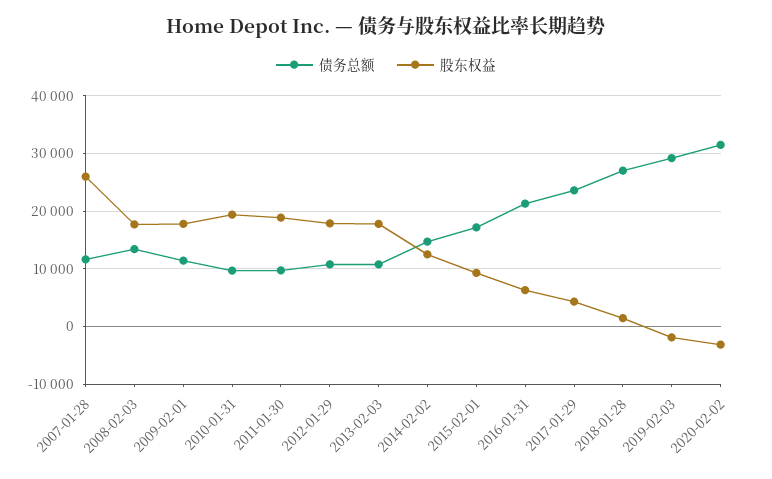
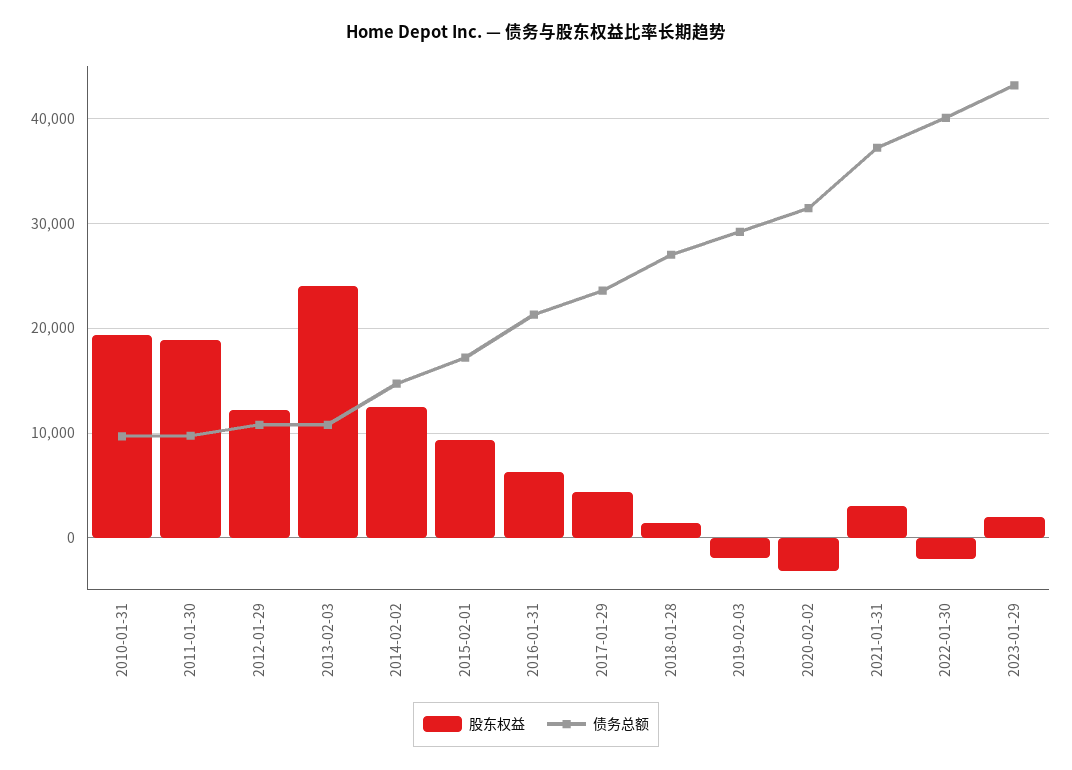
债务总额, 2007-01-28: 12000 -> none
股东权益, 2007-01-28: 26000 -> none
债务总额, 2008-02-03: 14000 -> none
股东权益, 2008-02-03: 18000 -> none
债务总额, 2009-02-01: 12000 -> none
股东权益, 2009-02-01: 18000 -> none
股东权益, 2012-01-29: 18000 -> 12000
股东权益, 2013-02-03: 18000 -> 24000
股东权益, 2021-01-31: none -> 3000
债务总额, 2021-01-31: none -> 37000
股东权益, 2022-01-30: none -> -2000
债务总额, 2022-01-30: none -> 40000
股东权益, 2023-01-29: none -> 2000
债务总额, 2023-01-29: none -> 43000

